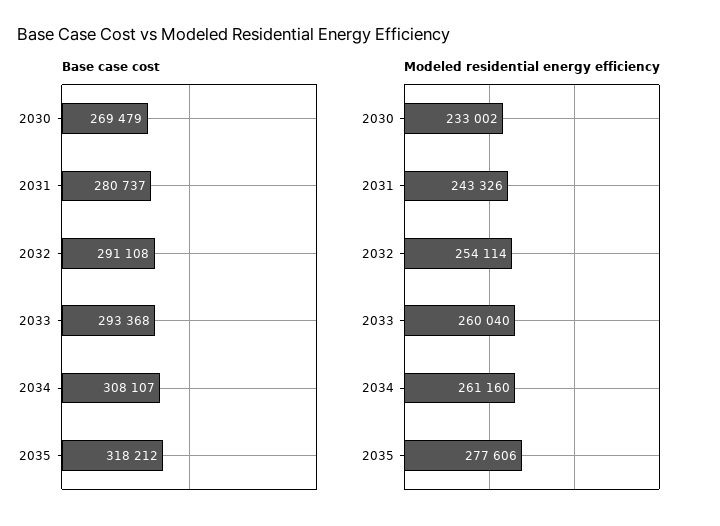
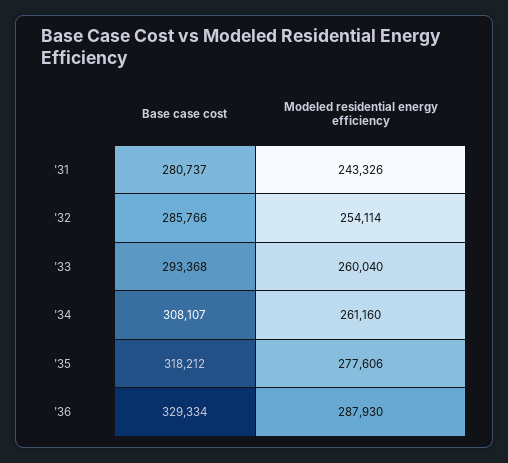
Base case cost, 2030: 269479 -> none
Base case cost, 2032: 291108 -> 285766
Modeled residential energy efficiency, 2030: 233002 -> none
Base case cost, '36: none -> 329334
Modeled residential energy efficiency, '36: none -> 287930

